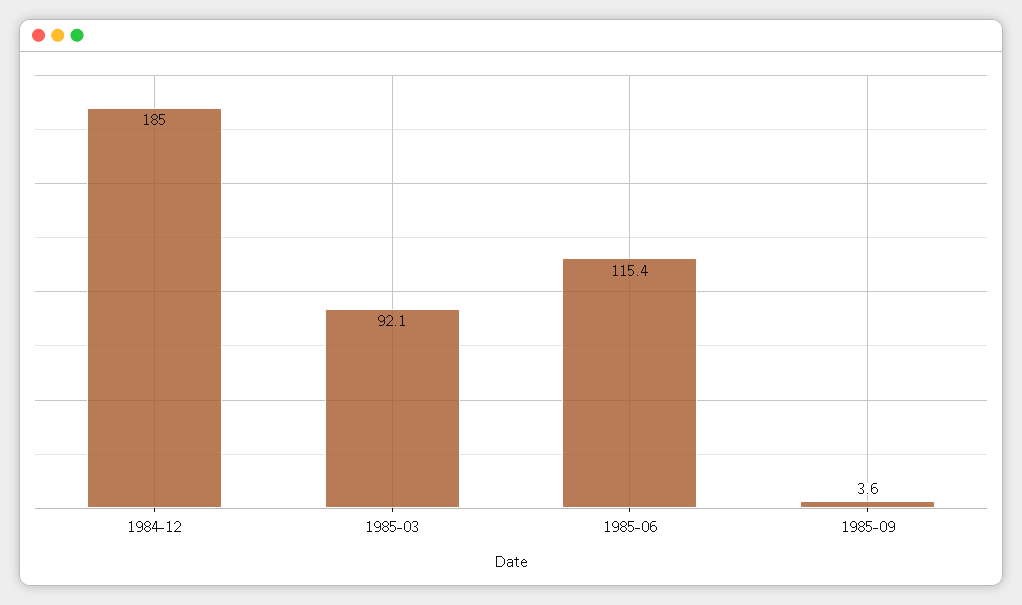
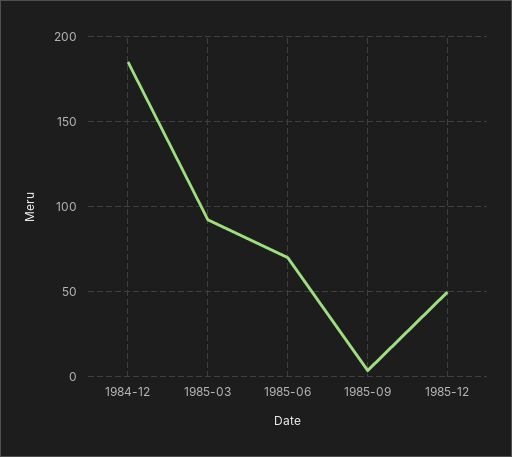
1985-06: 115.4 -> 70
1985-12: none -> 50

